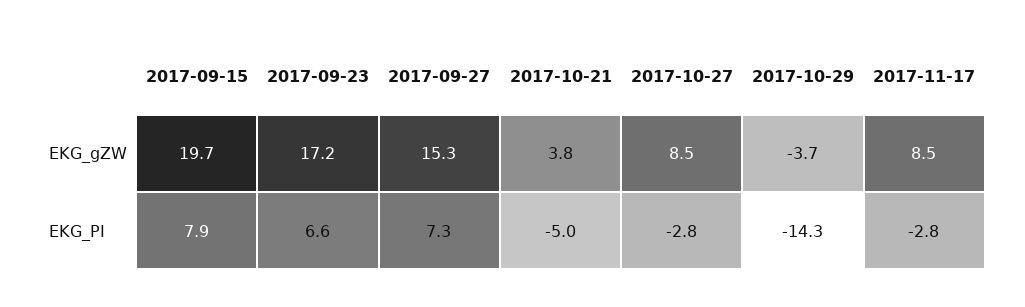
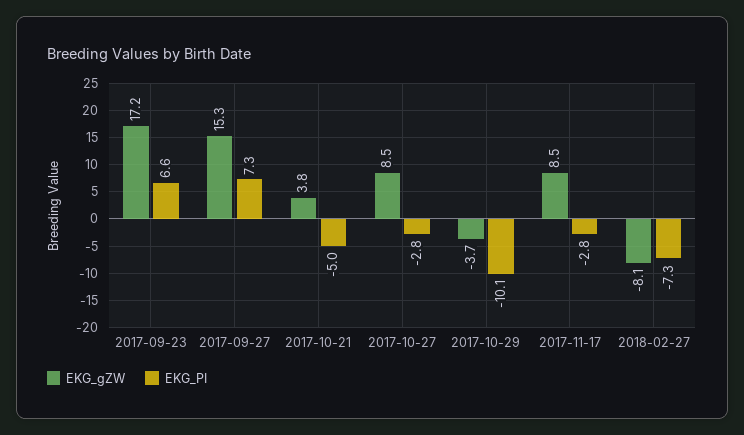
EKG_gZW, 2017-09-15: 19.7 -> none
EKG_PI, 2017-09-15: 7.9 -> none
EKG_PI, 2017-10-29: -14.3 -> -10.1
EKG_gZW, 2018-02-27: none -> -8.1
EKG_PI, 2018-02-27: none -> -7.3

